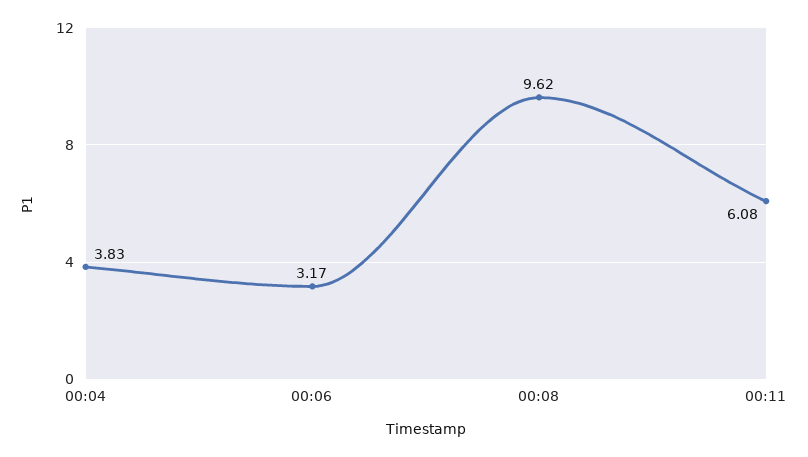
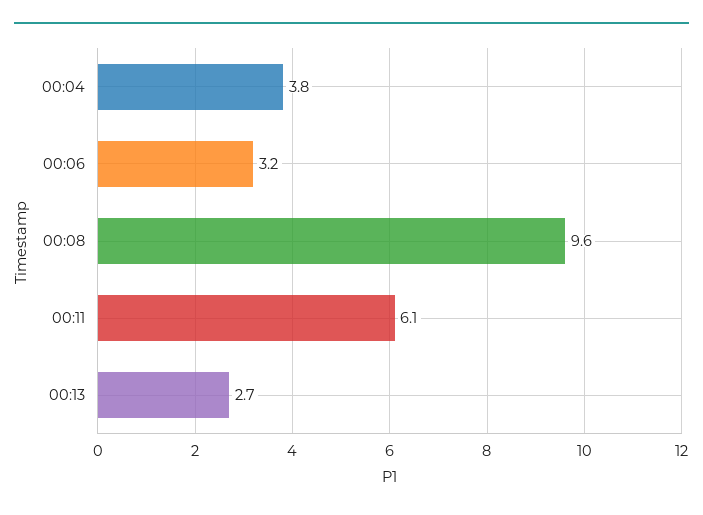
00:13: none -> 2.7

